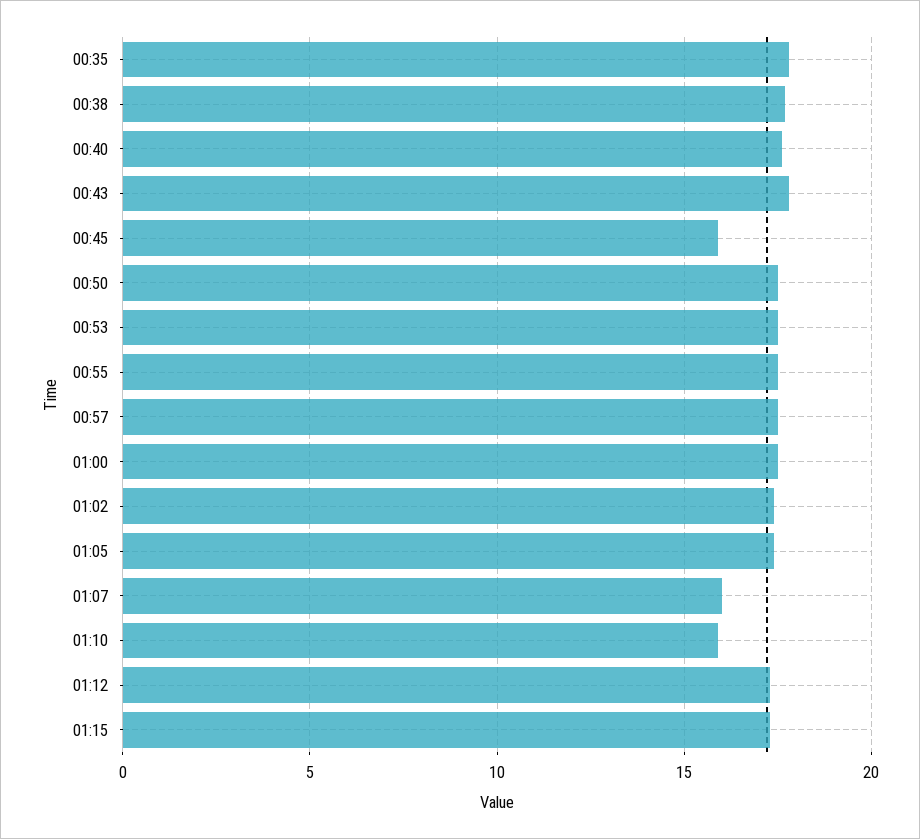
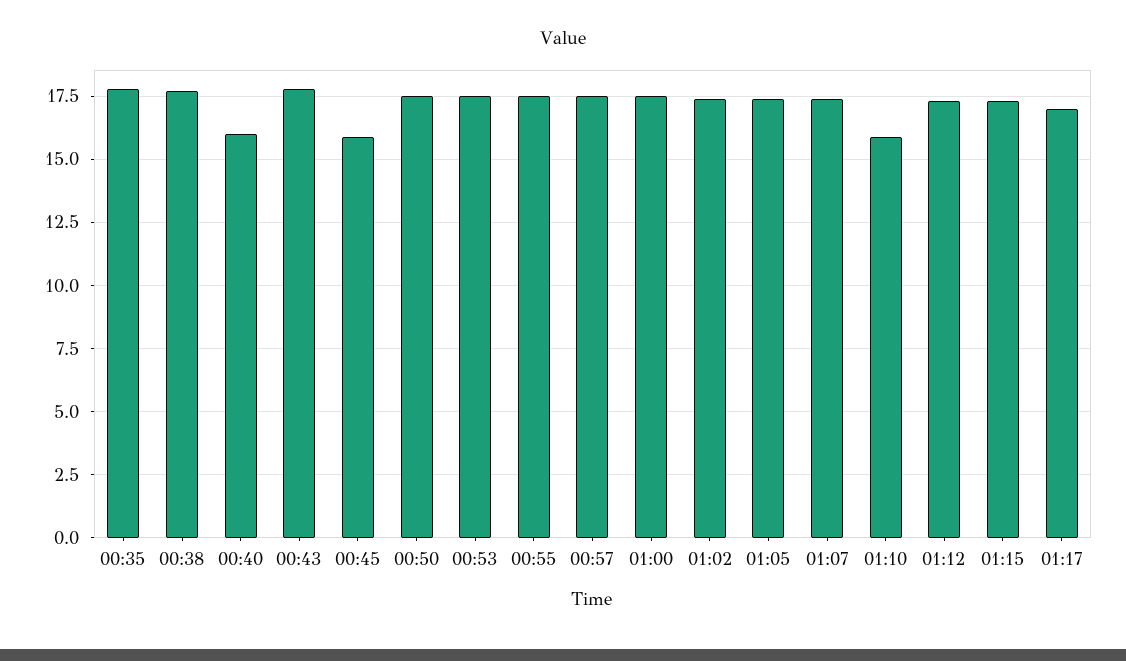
00:40: 17.5 -> 16
01:07: 16 -> 17.5
01:17: none -> 17

